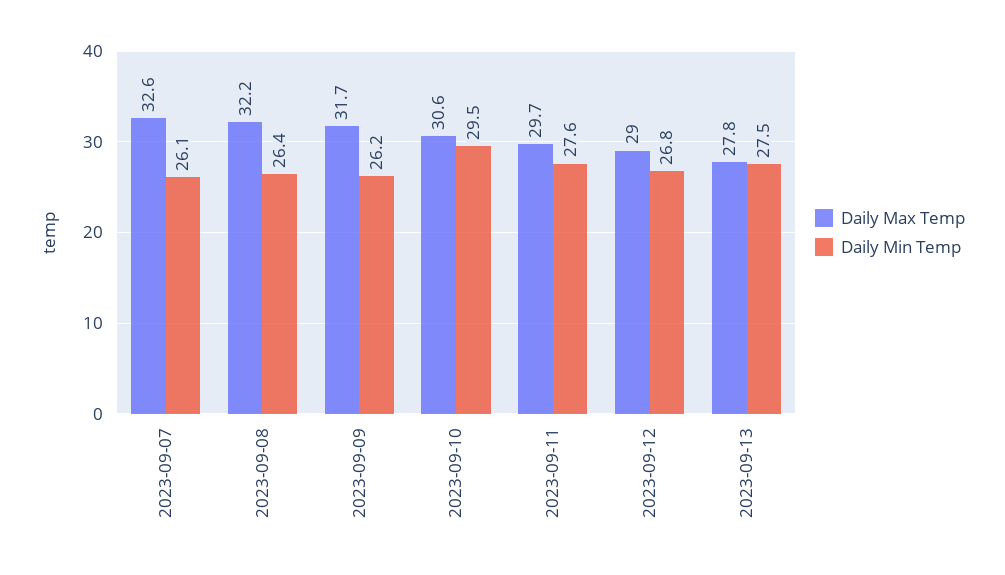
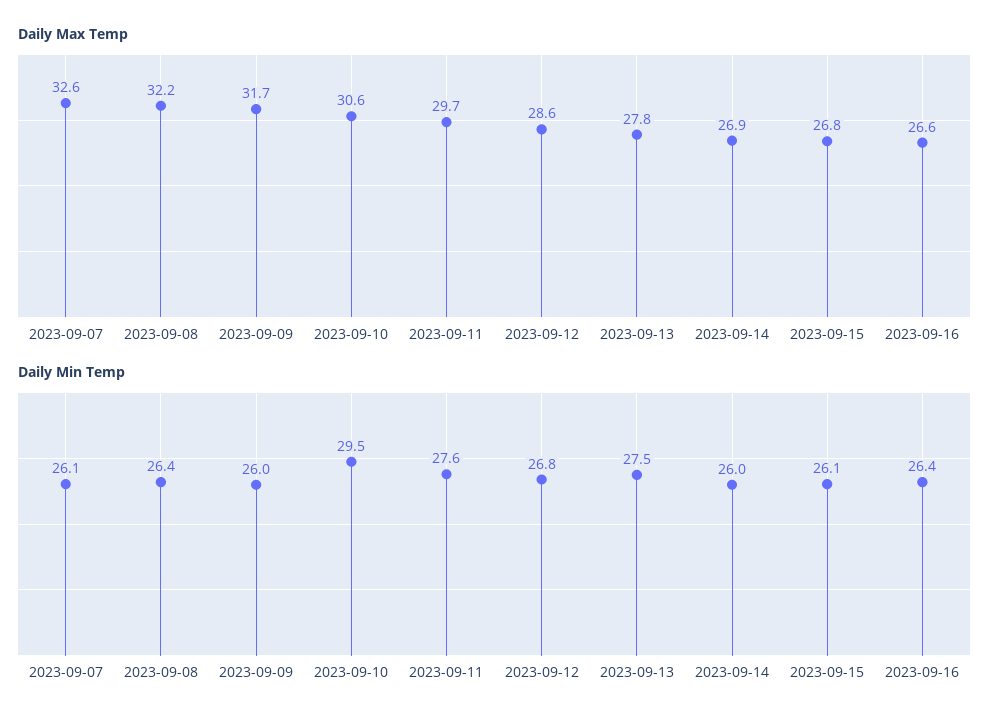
Daily Min Temp, 2023-09-09: 26.2 -> 26
Daily Max Temp, 2023-09-12: 29 -> 28.6
Daily Max Temp, 2023-09-14: none -> 26.9
Daily Max Temp, 2023-09-15: none -> 26.8
Daily Max Temp, 2023-09-16: none -> 26.6
Daily Min Temp, 2023-09-14: none -> 26
Daily Min Temp, 2023-09-15: none -> 26.1
Daily Min Temp, 2023-09-16: none -> 26.4

